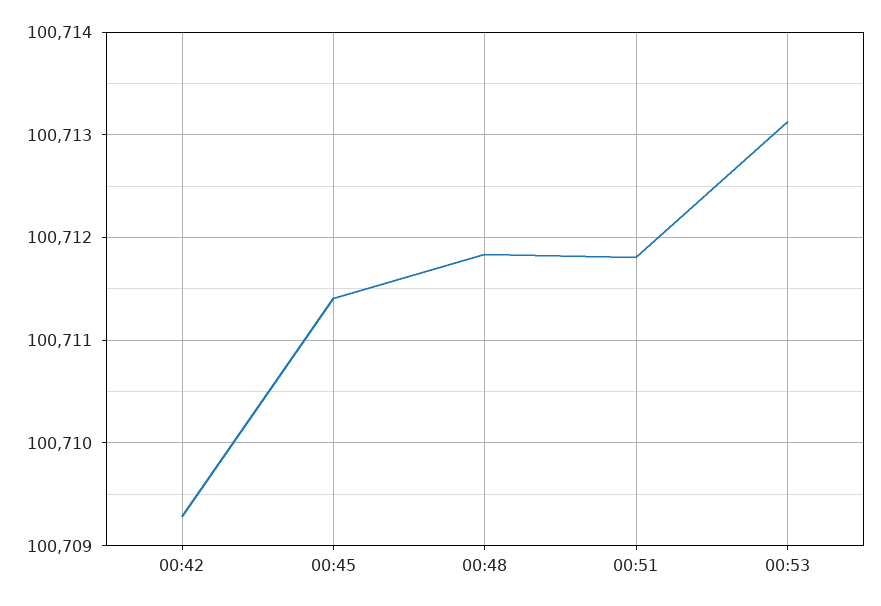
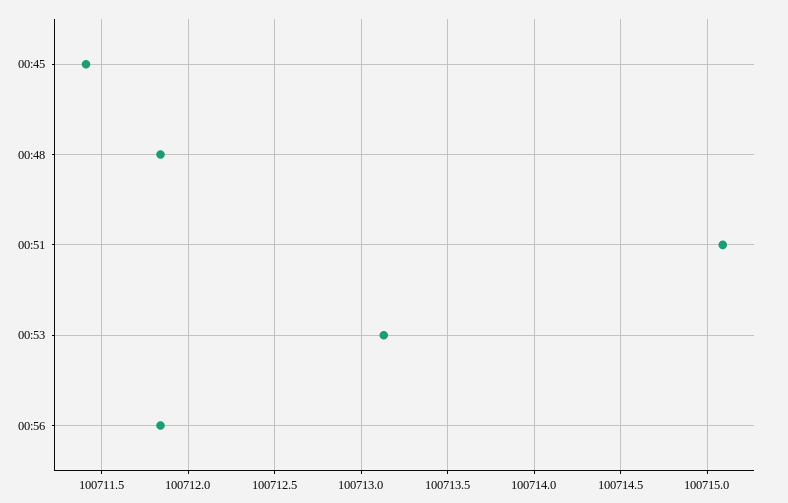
00:42: 100709.3 -> none
00:51: 100711.8 -> 100715.1
00:56: none -> 100711.85

